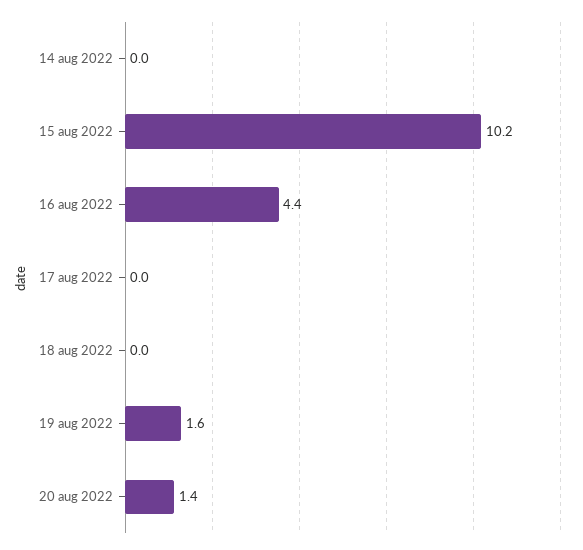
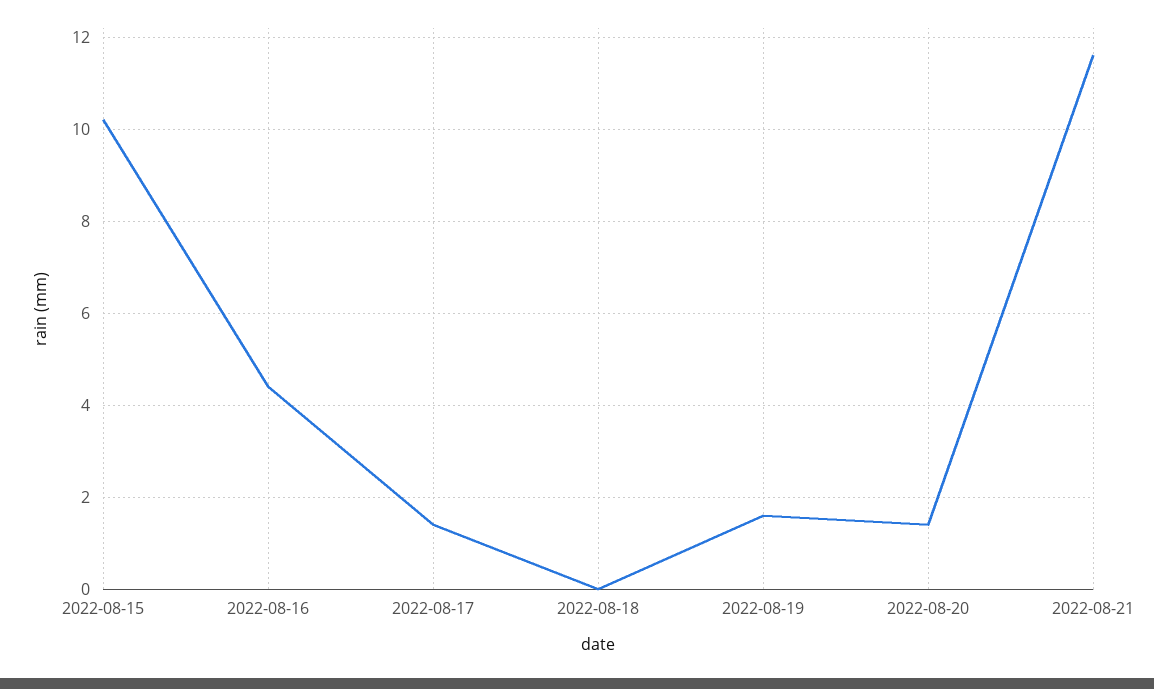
14 aug 2022: 0 -> none
17 aug 2022: 0 -> 1.5
2022-08-21: none -> 11.5

